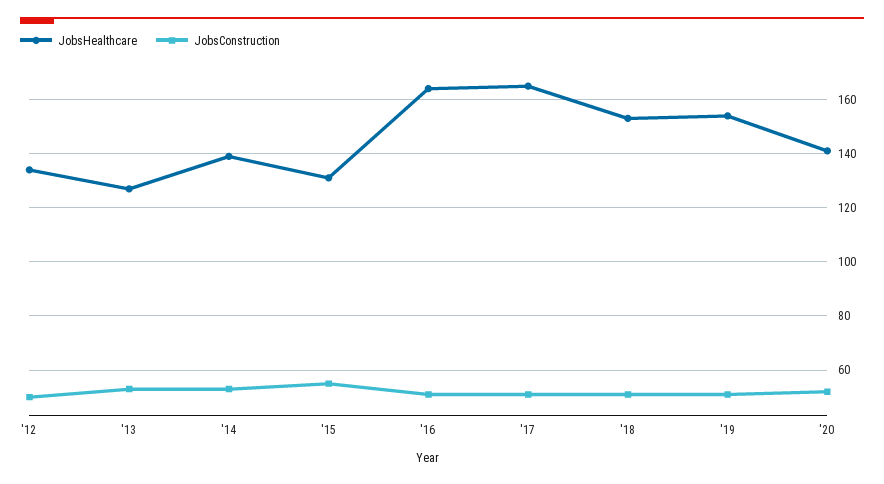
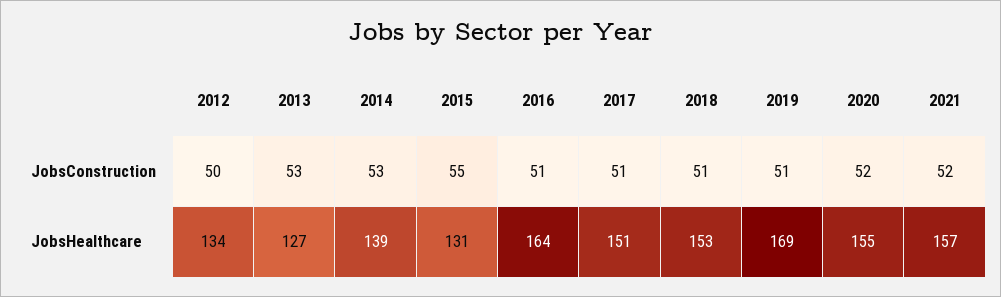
JobsHealthcare, '17: 165 -> 151
JobsHealthcare, '19: 155 -> 169
JobsHealthcare, '20: 140 -> 155
JobsConstruction, 2021: none -> 52
JobsHealthcare, 2021: none -> 157

